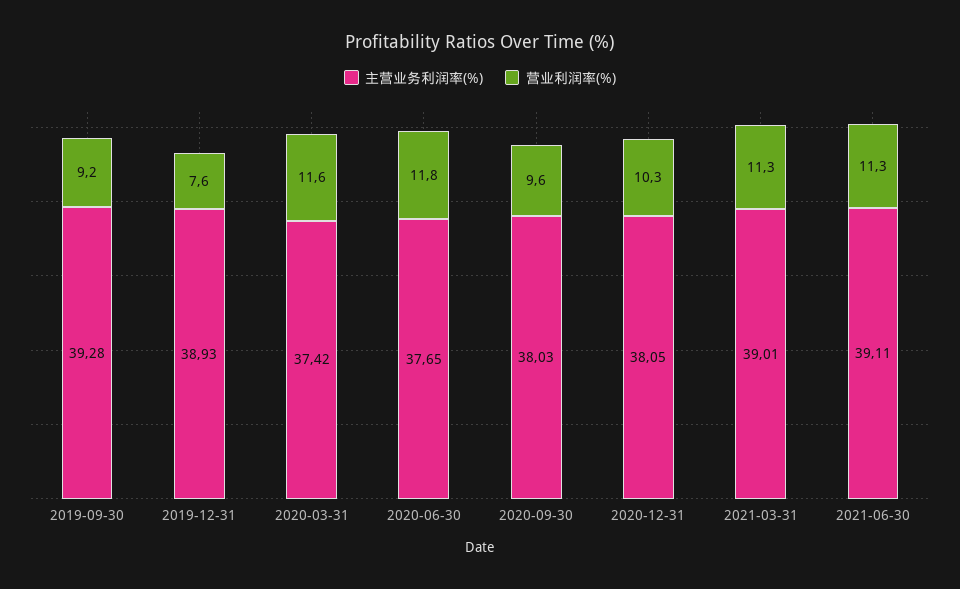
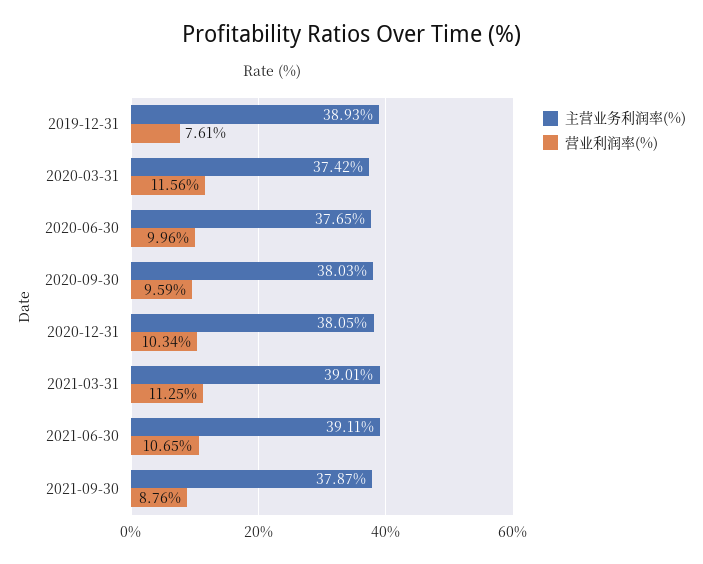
主营业务利润率(%), 2019-09-30: 39.28 -> none
营业利润率(%), 2019-09-30: 9.2 -> none
营业利润率(%), 2020-06-30: 11.8 -> 9.96
营业利润率(%), 2021-06-30: 11.3 -> 10.65
主营业务利润率(%), 2021-09-30: none -> 37.87
营业利润率(%), 2021-09-30: none -> 8.76

